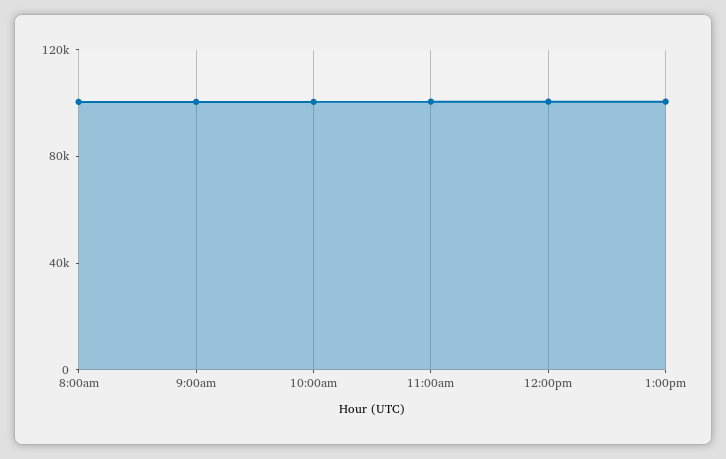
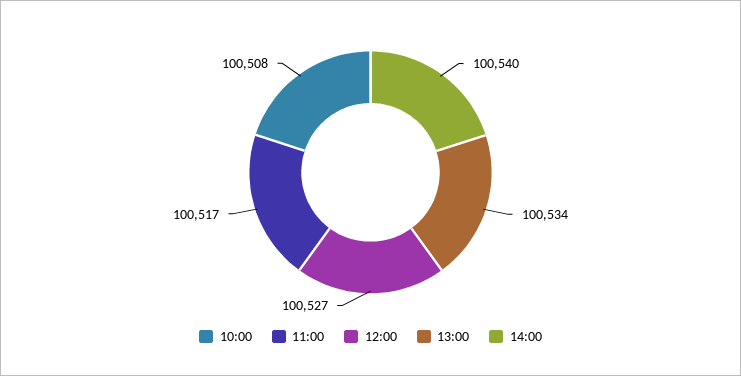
8:00am: 100000 -> none
9:00am: 100000 -> none
14:00: none -> 100540

